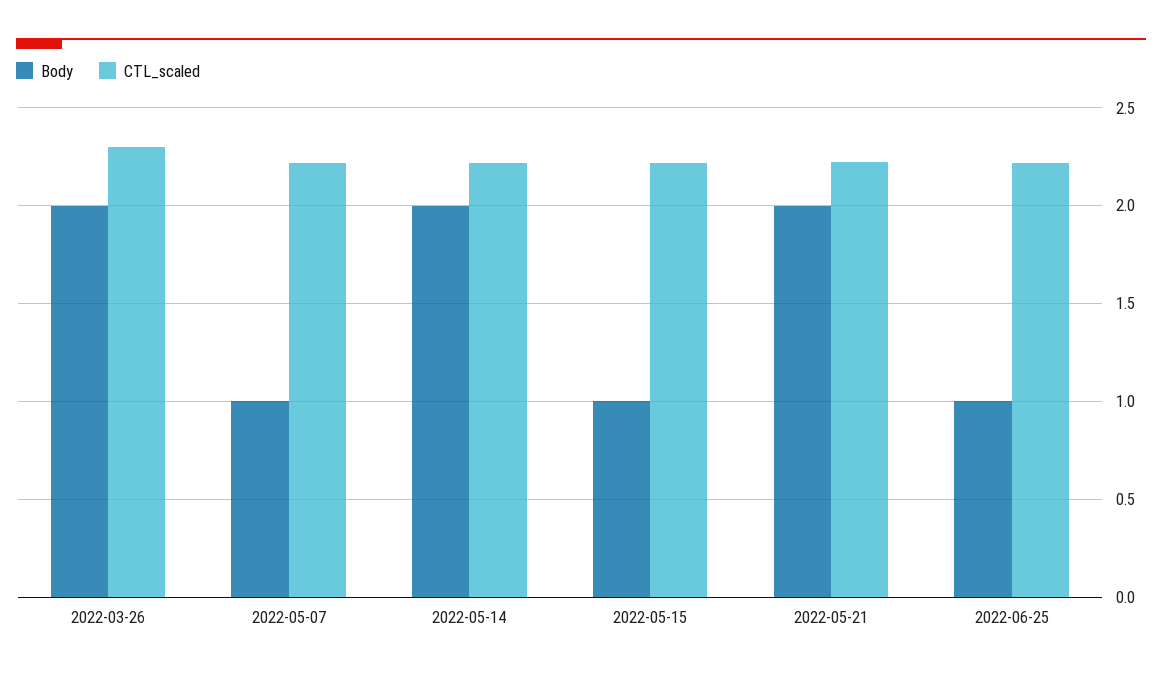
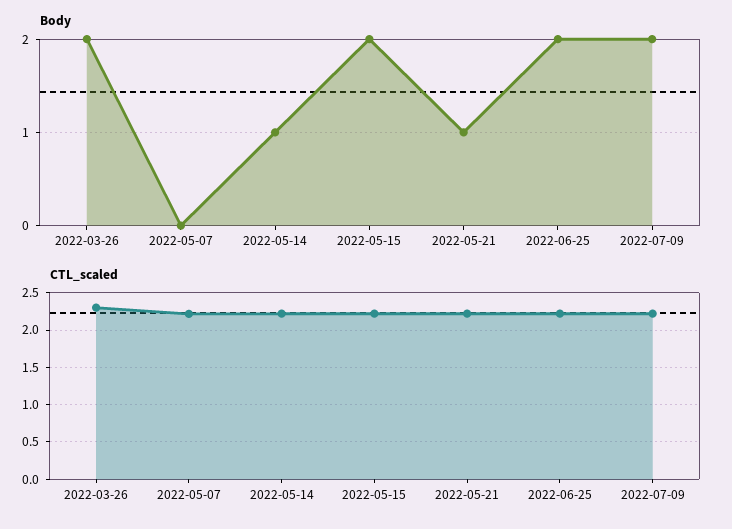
Body, 2022-05-07: 1 -> 0
Body, 2022-05-14: 2 -> 1
Body, 2022-05-15: 1 -> 2
Body, 2022-05-21: 2 -> 1
Body, 2022-06-25: 1 -> 2
Body, 2022-07-09: none -> 2
CTL_scaled, 2022-07-09: none -> 2.2

